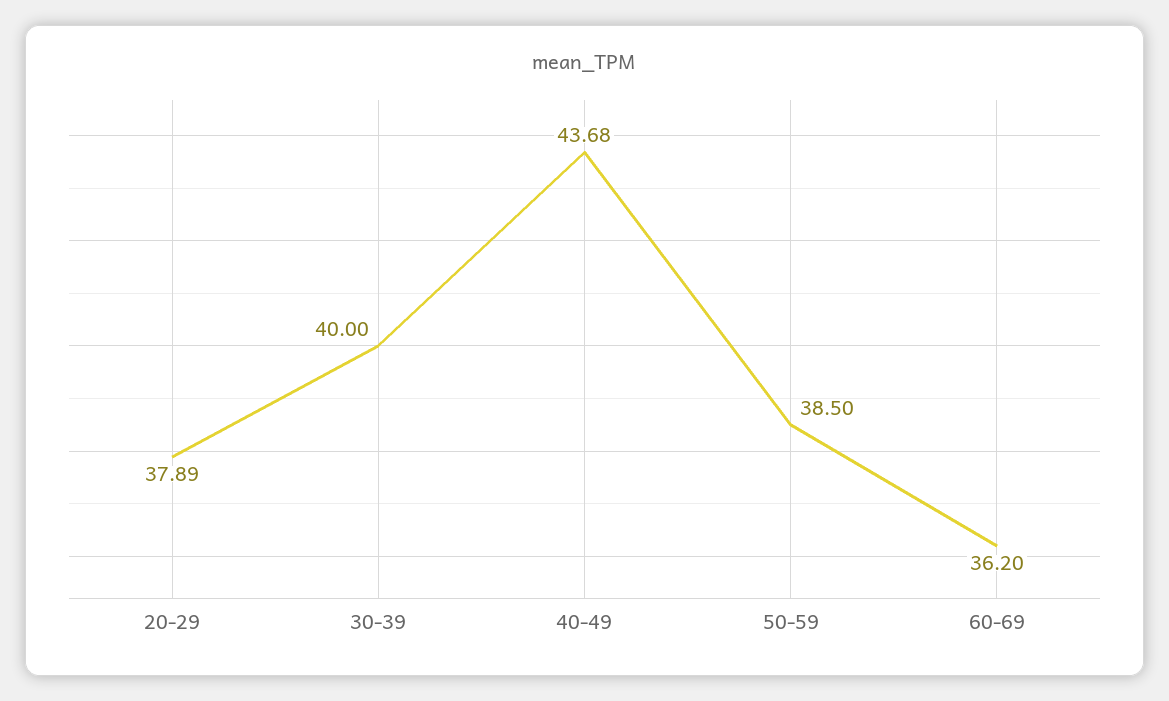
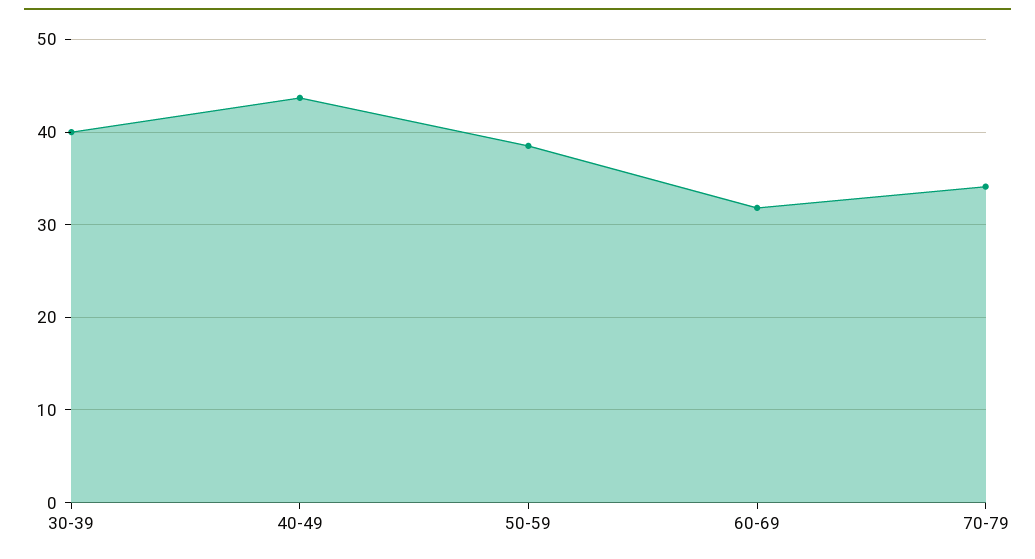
20-29: 37.89 -> none
60-69: 36.2 -> 32
70-79: none -> 34

